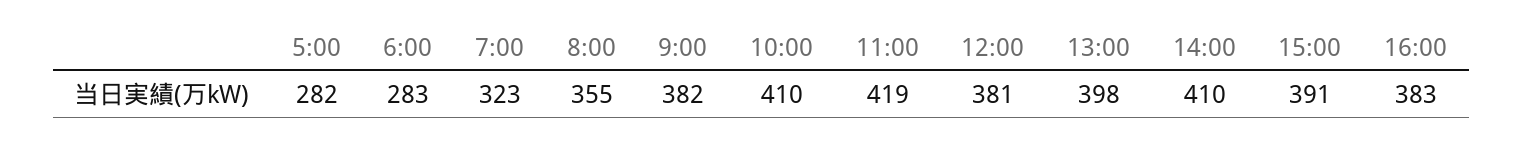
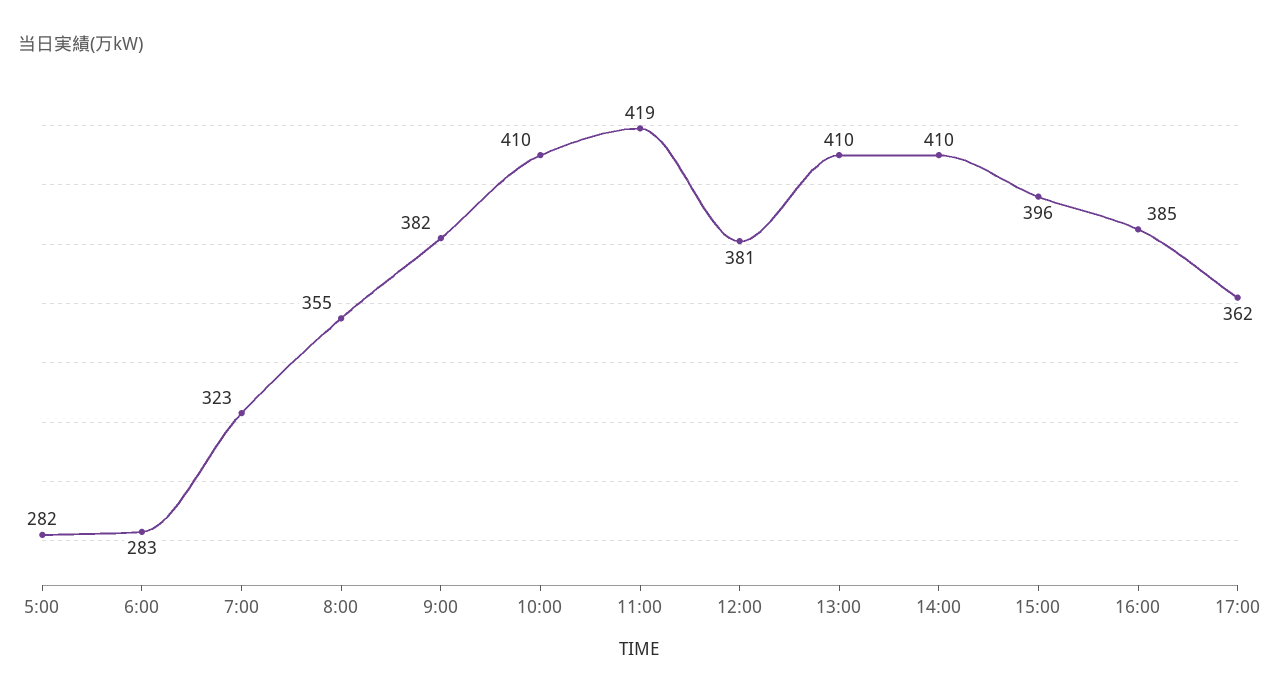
13:00: 398 -> 410
15:00: 391 -> 396
16:00: 383 -> 385
17:00: none -> 362

